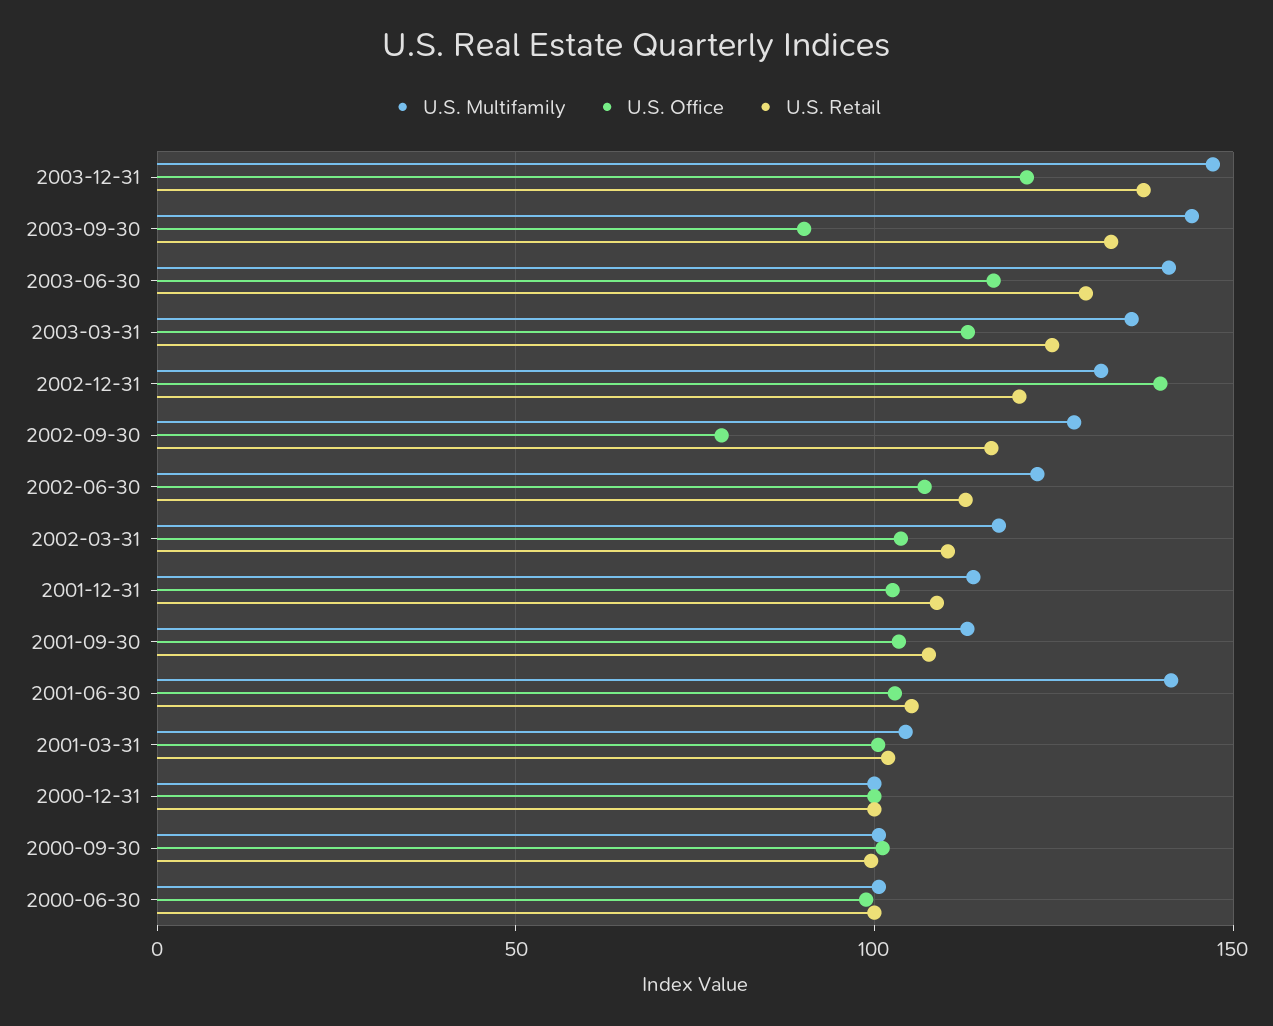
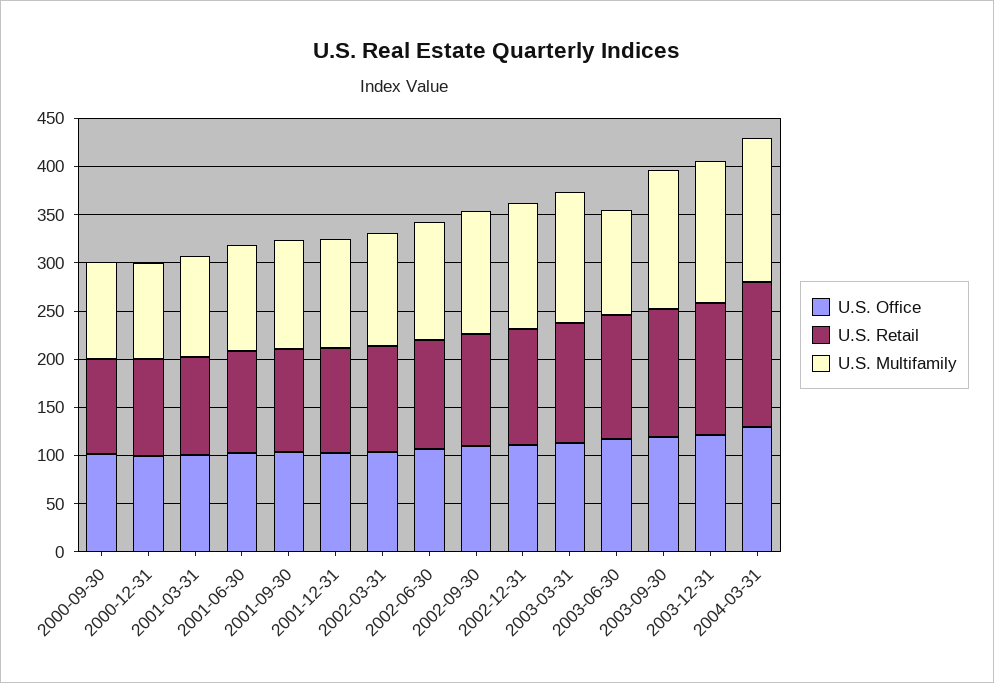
U.S. Office, 2003-09-30: 90 -> 120
U.S. Multifamily, 2003-06-30: 140 -> 110
U.S. Office, 2002-12-31: 140 -> 110
U.S. Office, 2002-09-30: 80 -> 110
U.S. Multifamily, 2001-06-30: 140 -> 110
U.S. Multifamily, 2000-06-30: 100 -> none
U.S. Office, 2000-06-30: 100 -> none
U.S. Retail, 2000-06-30: 100 -> none
U.S. Office, 2004-03-31: none -> 130
U.S. Retail, 2004-03-31: none -> 150
U.S. Multifamily, 2004-03-31: none -> 150

